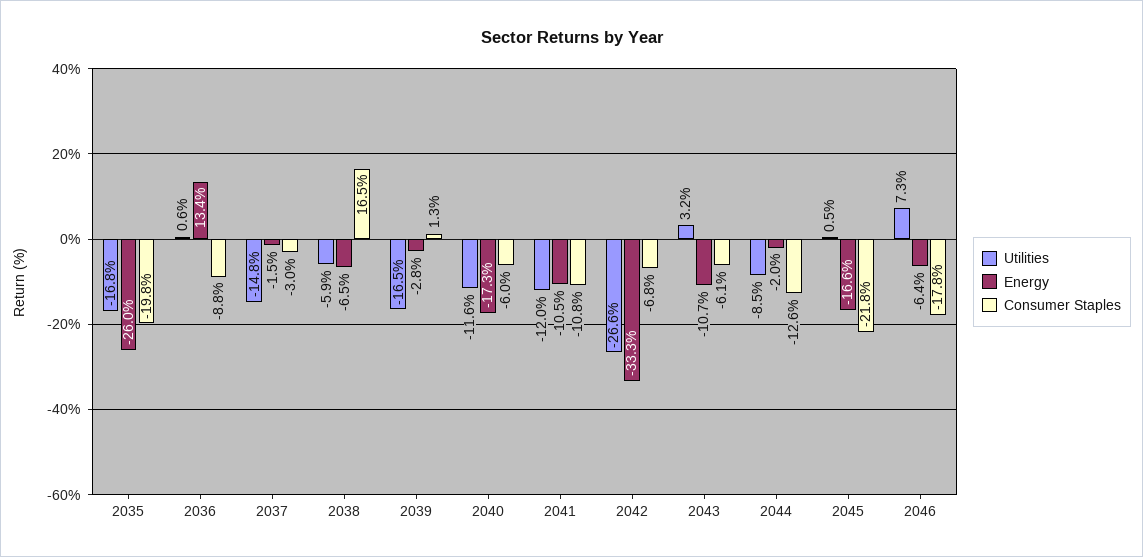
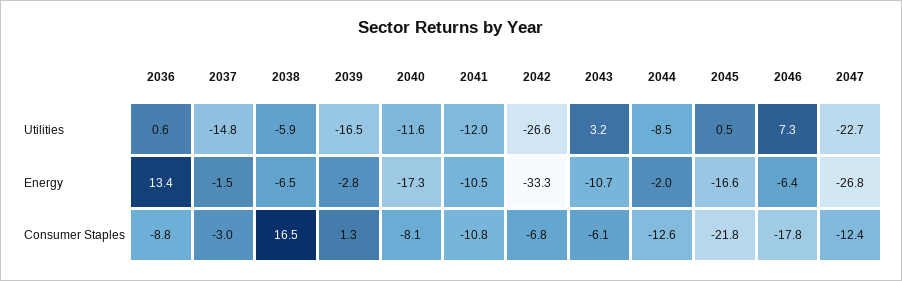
Utilities, 2035: -16.8 -> none
Energy, 2035: -26 -> none
Consumer Staples, 2035: -19.8 -> none
Consumer Staples, 2040: -6 -> -8.1
Utilities, 2047: none -> -22.7
Energy, 2047: none -> -26.8
Consumer Staples, 2047: none -> -12.4

